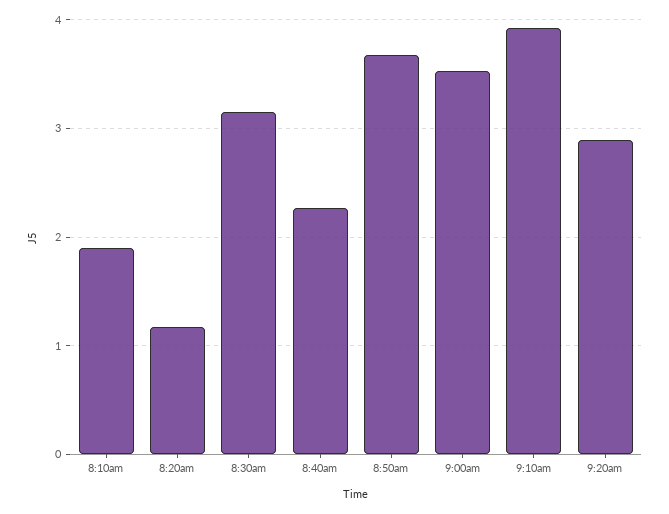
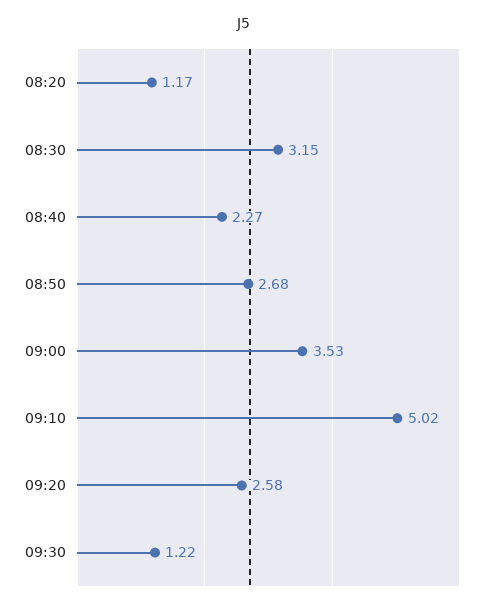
8:10am: 1.9 -> none
8:50am: 3.7 -> 2.68
9:10am: 3.9 -> 5.02
9:20am: 2.9 -> 2.58
09:30: none -> 1.22

